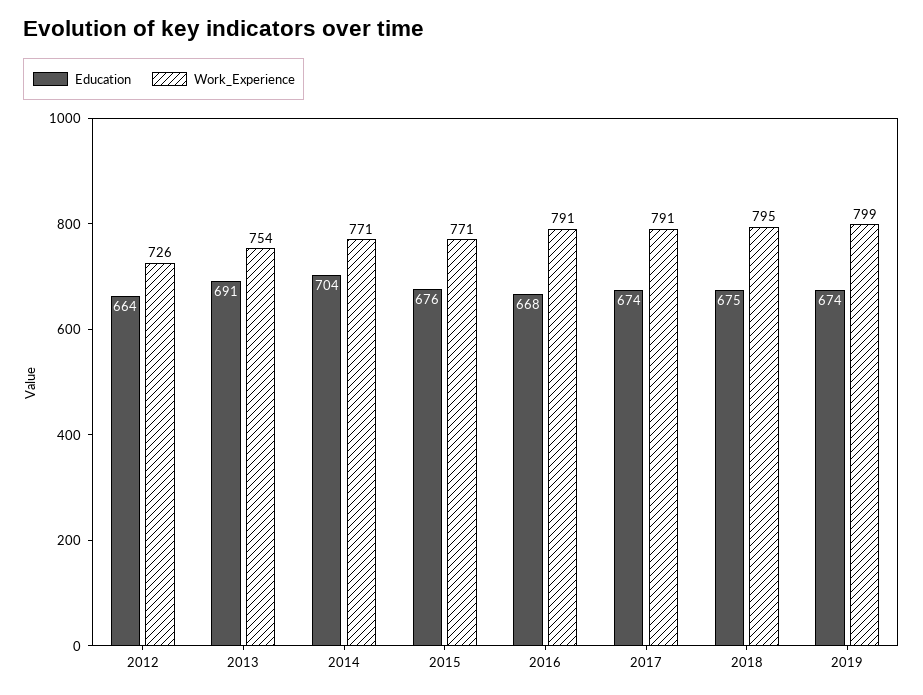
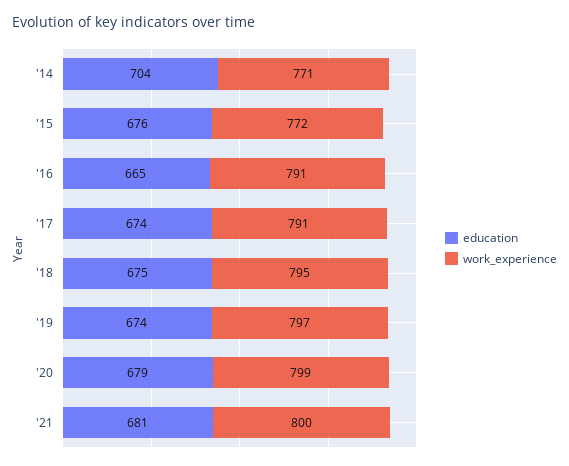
Education, 2012: 664 -> none
Work_Experience, 2012: 726 -> none
Education, 2013: 691 -> none
Work_Experience, 2013: 754 -> none
Work_Experience, 2015: 771 -> 772
Education, 2016: 668 -> 665
Work_Experience, 2019: 799 -> 797
Education, '20: none -> 679
Work_Experience, '20: none -> 799
Education, '21: none -> 681
Work_Experience, '21: none -> 800

